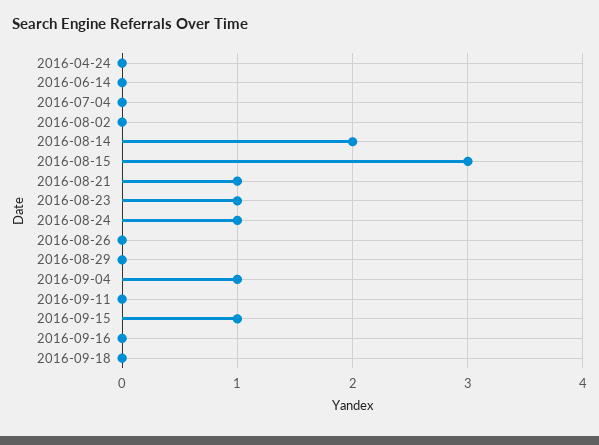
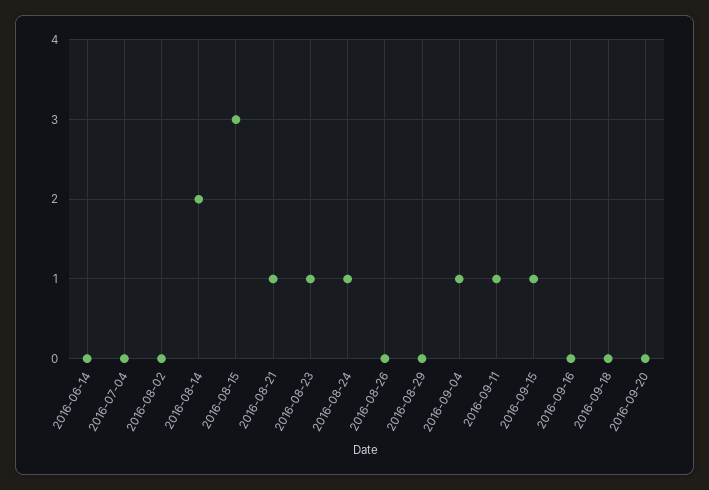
2016-04-24: 0 -> none
2016-09-11: 0 -> 1
2016-09-20: none -> 0

